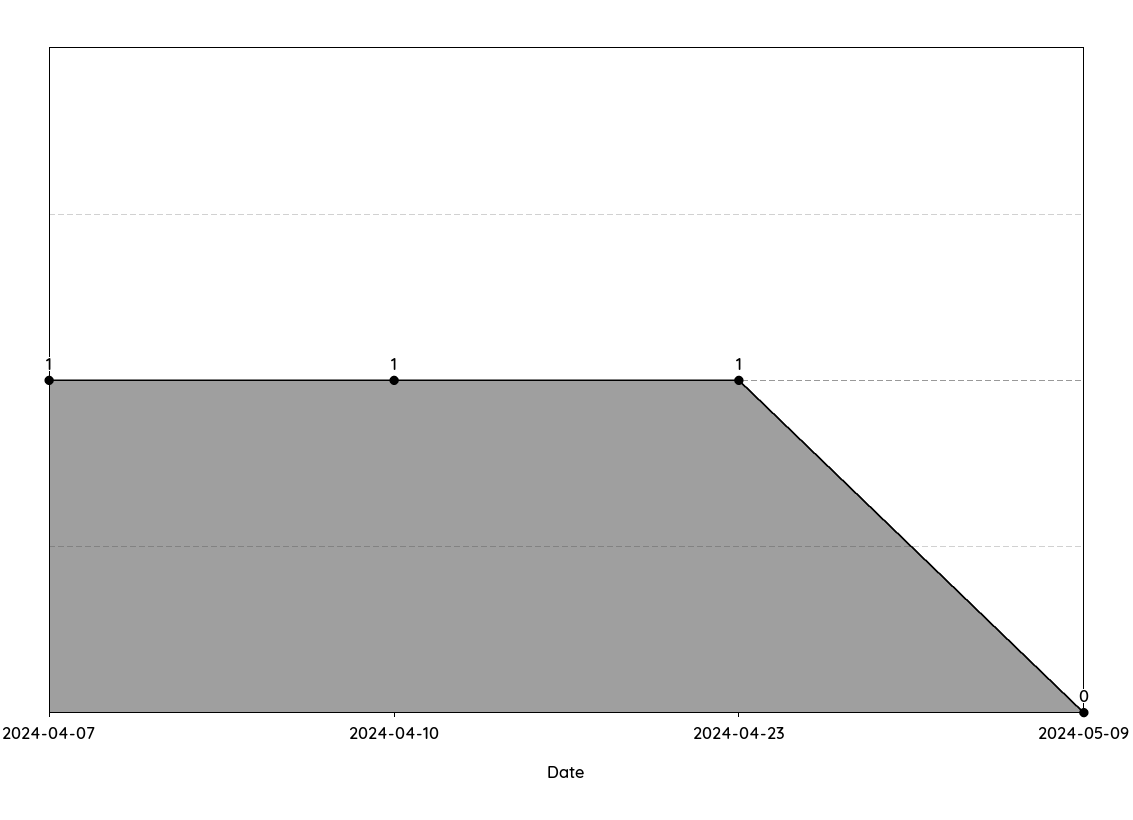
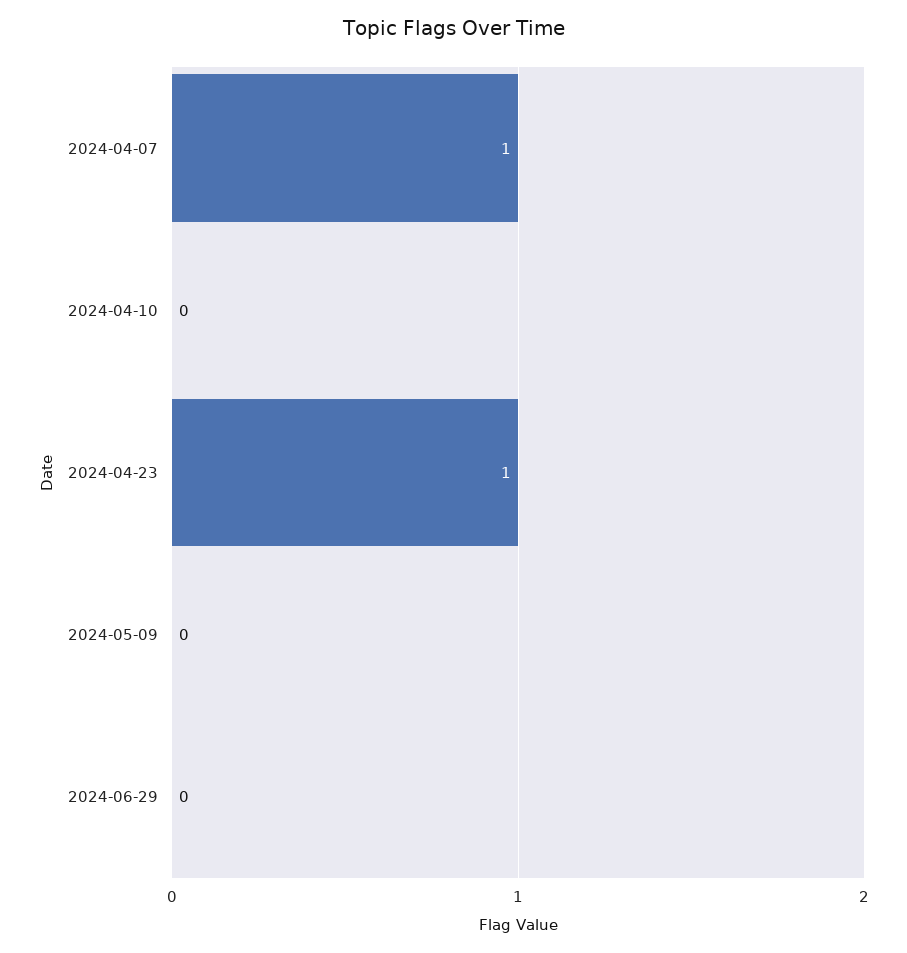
2024-04-10: 1 -> 0
2024-06-29: none -> 0

